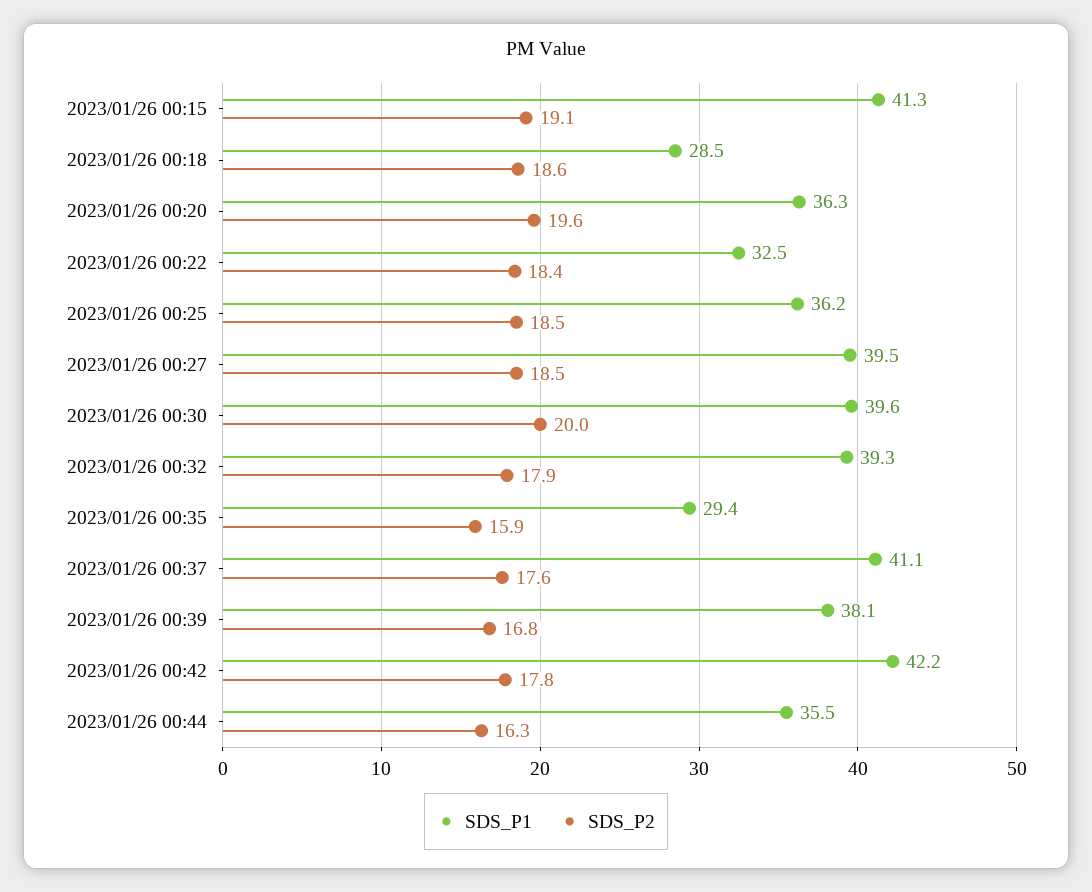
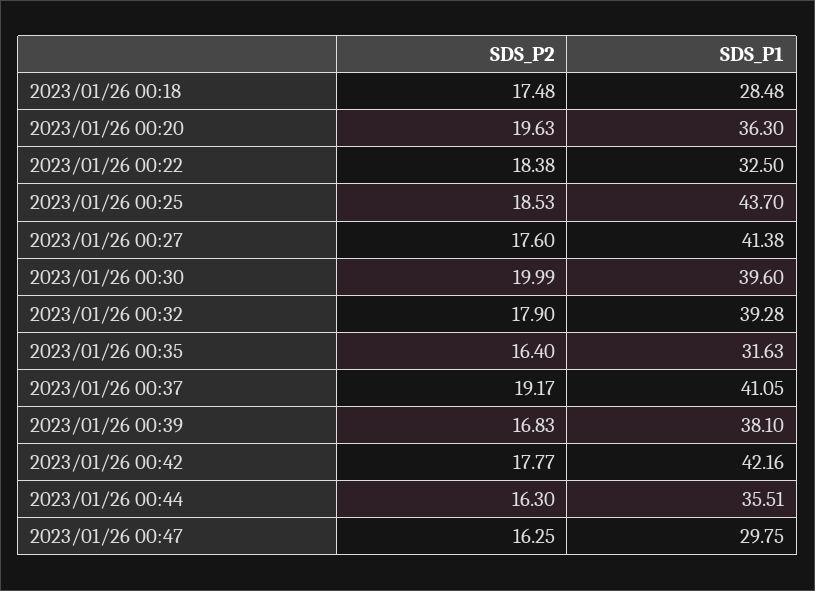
SDS_P1, 2023/01/26 00:15: 41.3 -> none
SDS_P2, 2023/01/26 00:15: 19.1 -> none
SDS_P2, 2023/01/26 00:18: 18.6 -> 17.48
SDS_P1, 2023/01/26 00:25: 36.2 -> 43.7
SDS_P1, 2023/01/26 00:27: 39.5 -> 41.38
SDS_P2, 2023/01/26 00:27: 18.5 -> 17.6
SDS_P1, 2023/01/26 00:35: 29.4 -> 31.63
SDS_P2, 2023/01/26 00:35: 15.9 -> 16.4
SDS_P2, 2023/01/26 00:37: 17.6 -> 19.17
SDS_P2, 2023/01/26 00:47: none -> 16.25
SDS_P1, 2023/01/26 00:47: none -> 29.75

